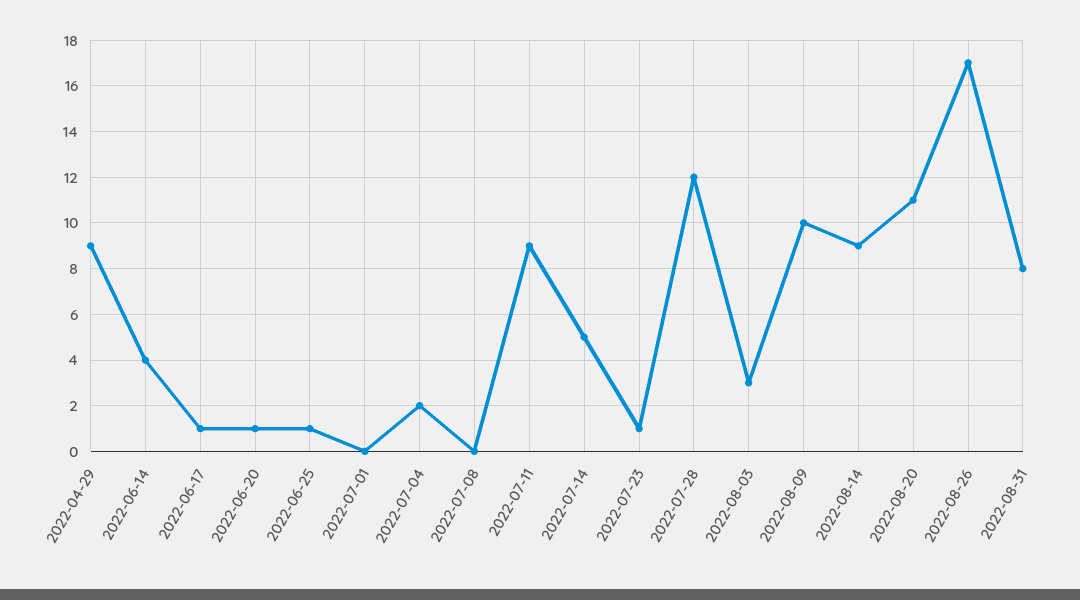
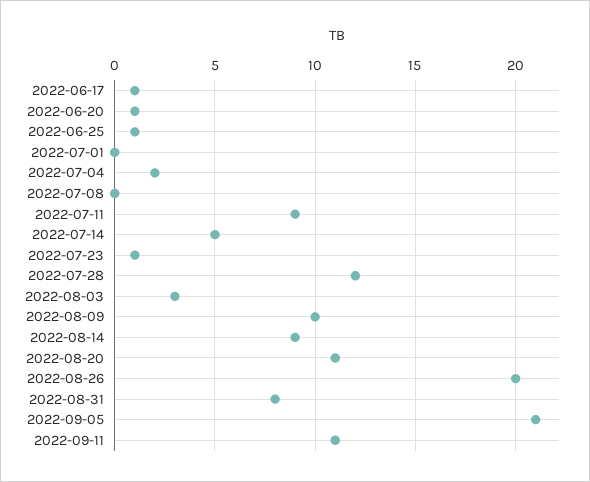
2022-04-29: 9 -> none
2022-06-14: 4 -> none
2022-08-26: 17 -> 20
2022-09-05: none -> 21
2022-09-11: none -> 11

